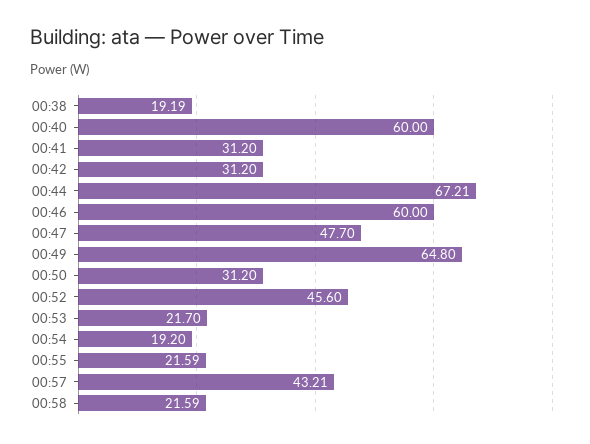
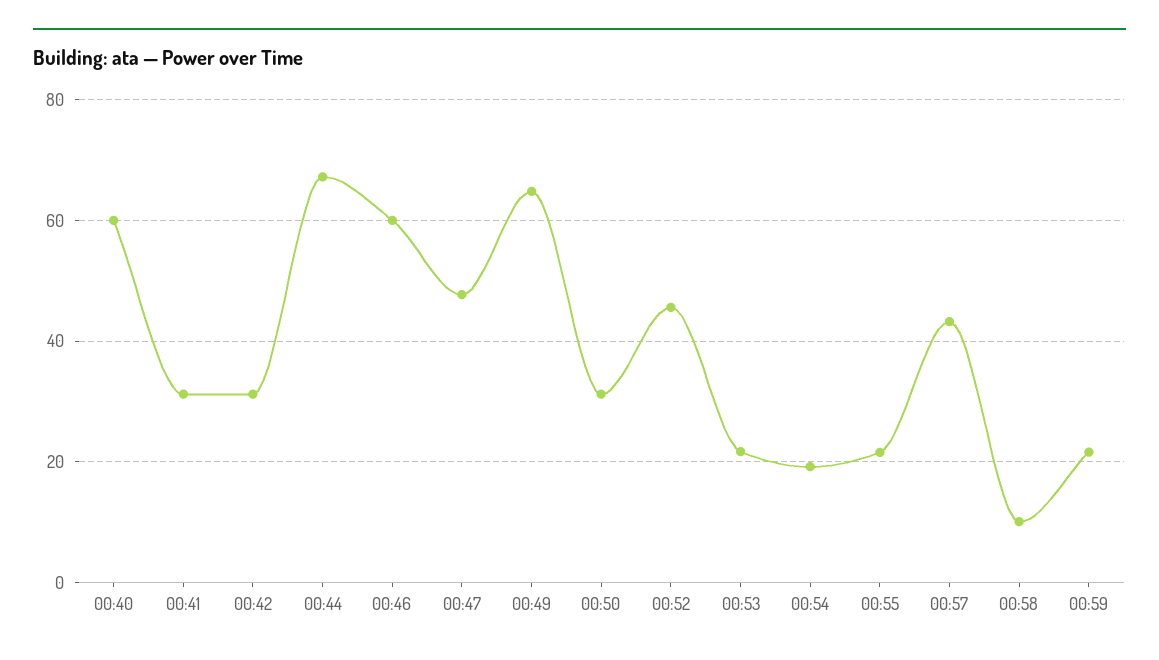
00:38: 19.19 -> none
00:58: 21.59 -> 10
00:59: none -> 22

